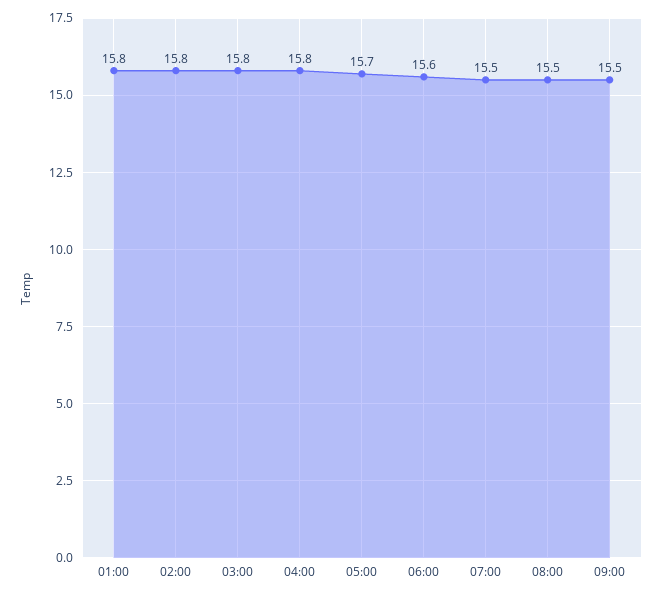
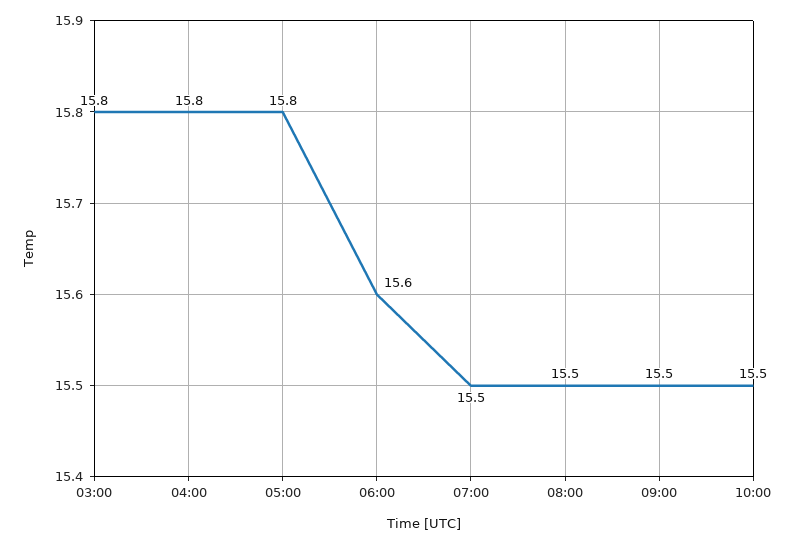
01:00: 15.8 -> none
02:00: 15.8 -> none
05:00: 15.7 -> 15.8
10:00: none -> 15.5

